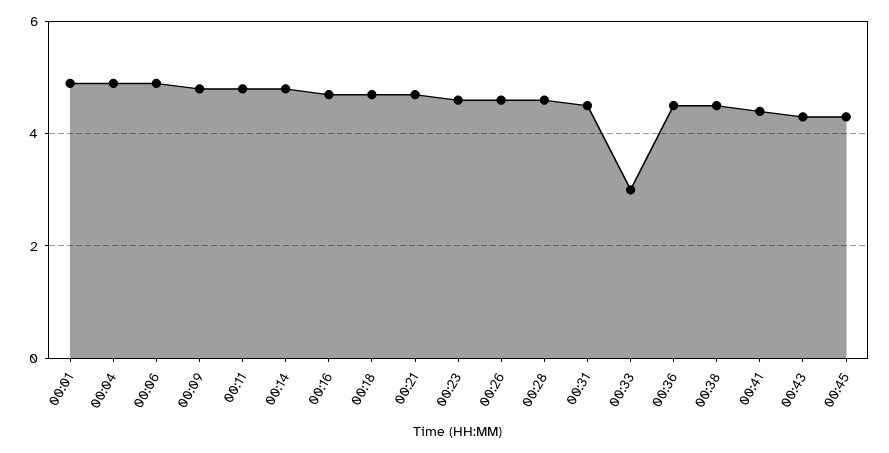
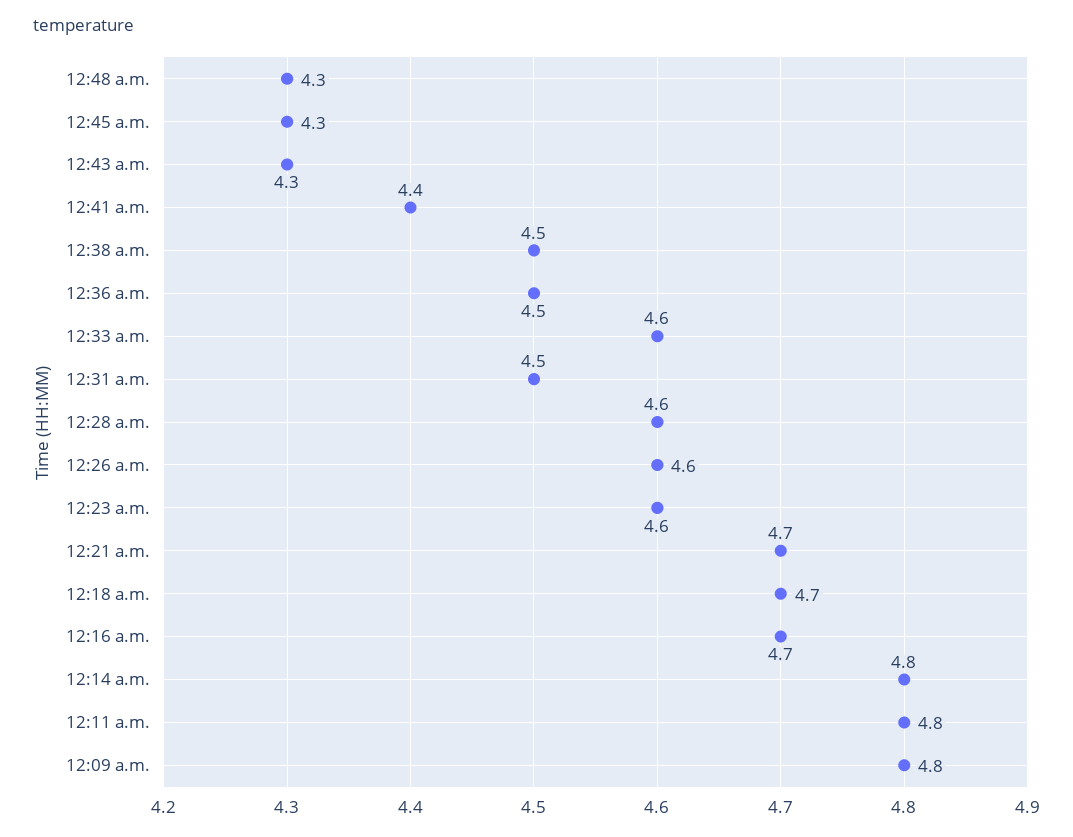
00:01: 5 -> none
00:04: 5 -> none
00:06: 5 -> none
00:33: 3 -> 4.6
12:48 a.m.: none -> 4.3

